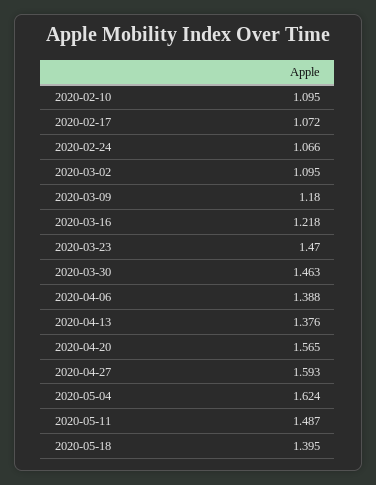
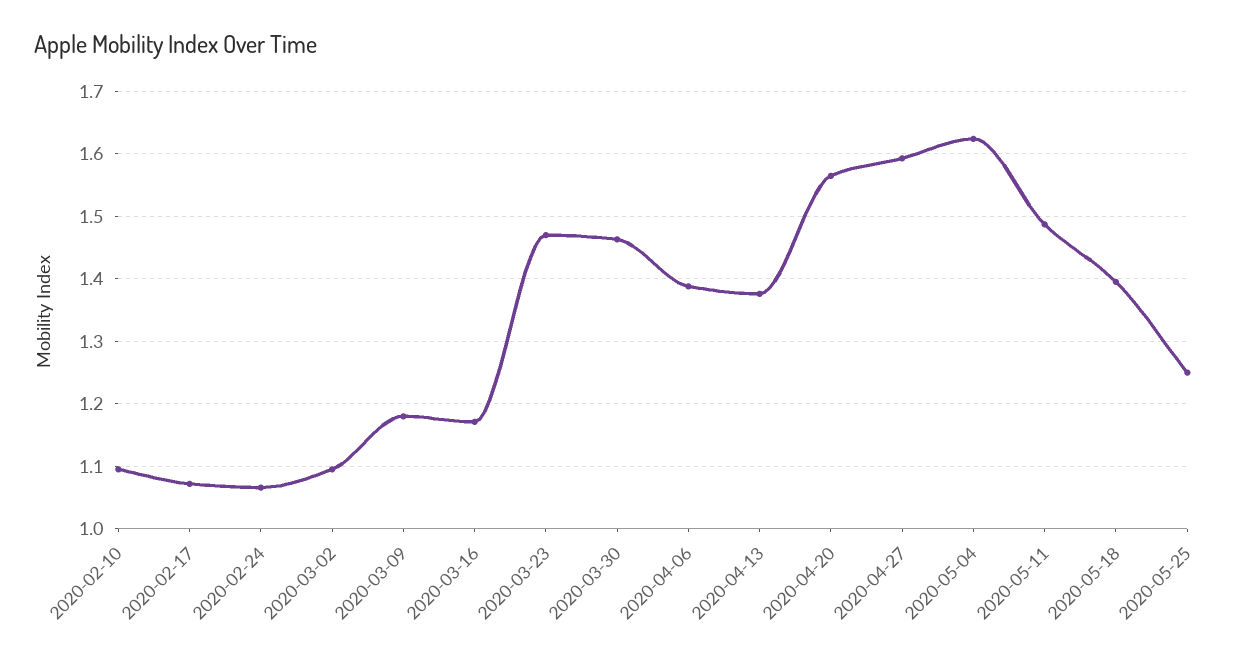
2020-03-16: 1.218 -> 1.17
2020-05-25: none -> 1.25

